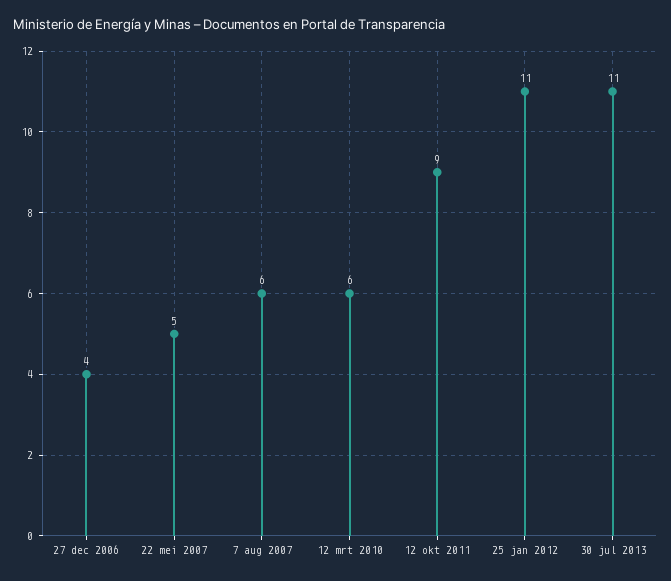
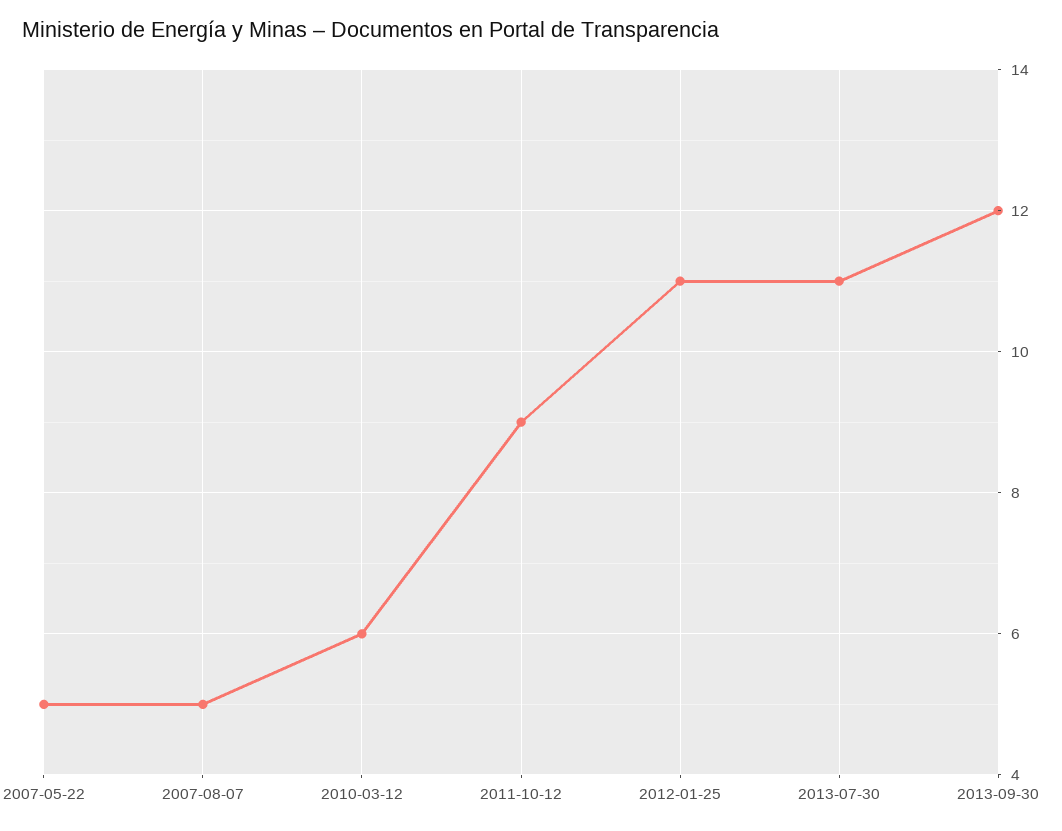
27 dec 2006: 4 -> none
7 aug 2007: 6 -> 5
2013-09-30: none -> 12

